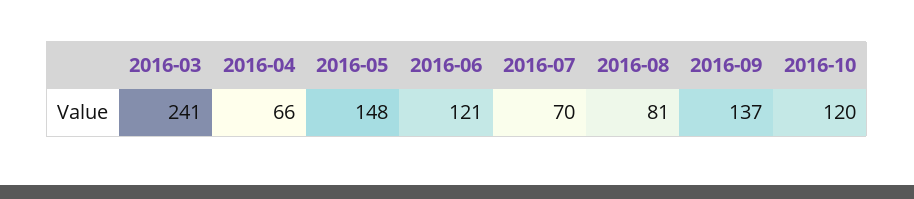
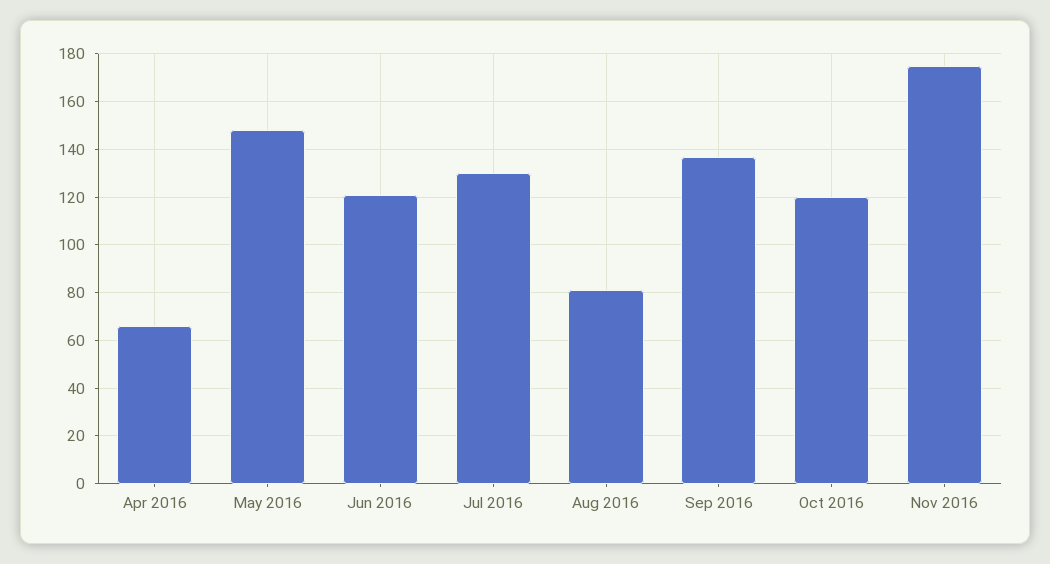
2016-03: 241 -> none
2016-07: 70 -> 130
Nov 2016: none -> 175

